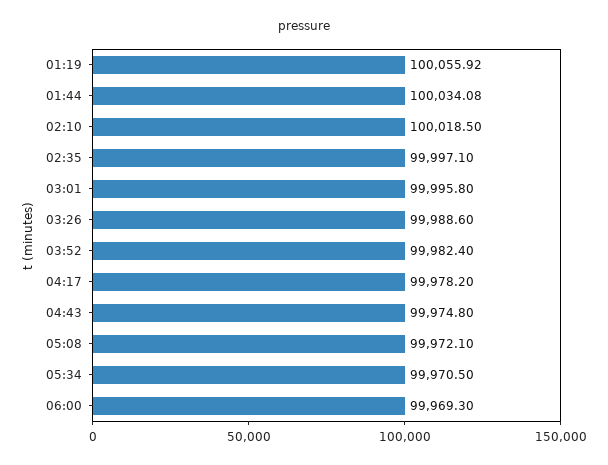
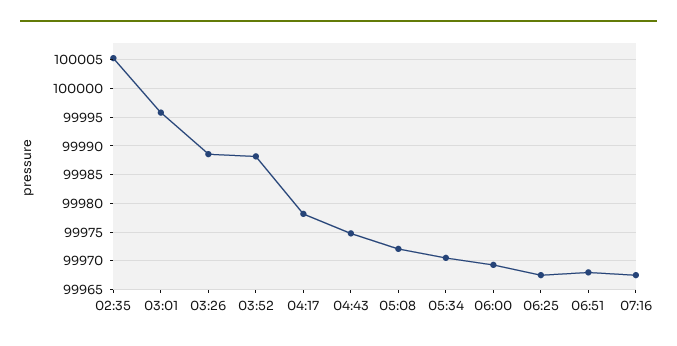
01:19: 100055.92 -> none
01:44: 100034.08 -> none
02:10: 100018.5 -> none
02:35: 99997.1 -> 100005
03:52: 99982.4 -> 99987.5
06:25: none -> 99967.5
06:51: none -> 99967.5
07:16: none -> 99967.5

